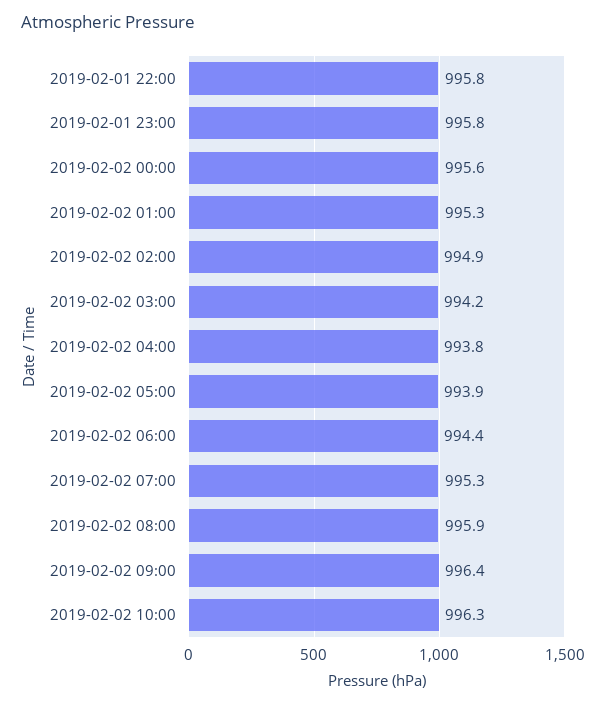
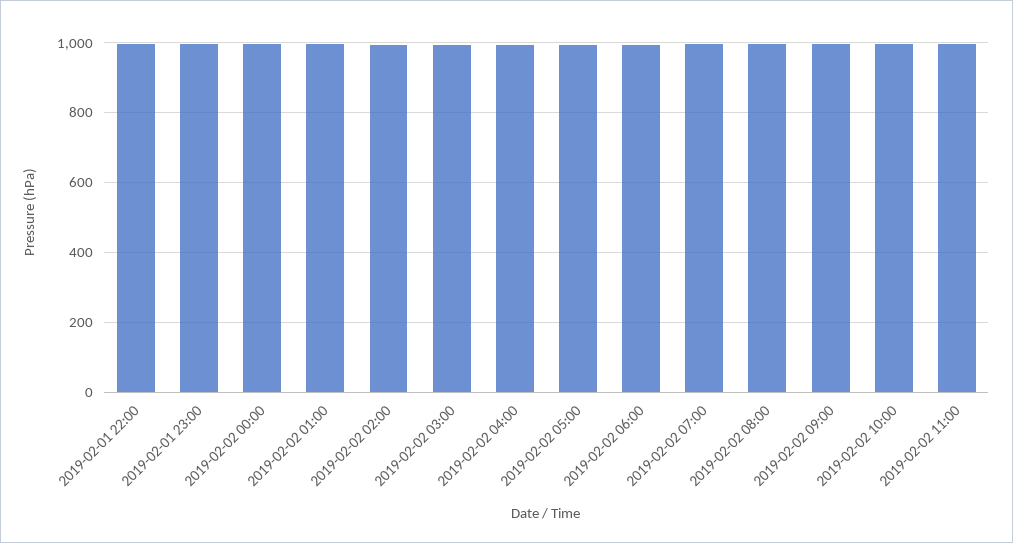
2019-02-02 11:00: none -> 1000

